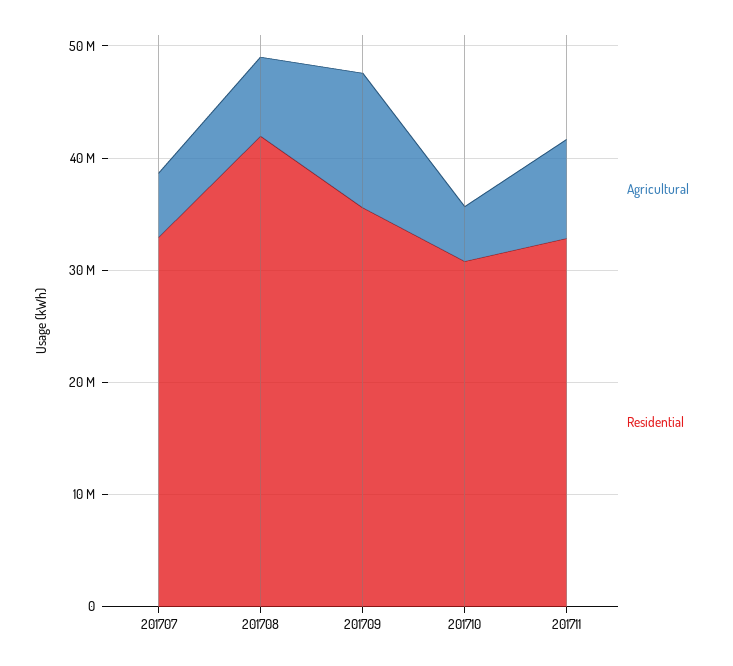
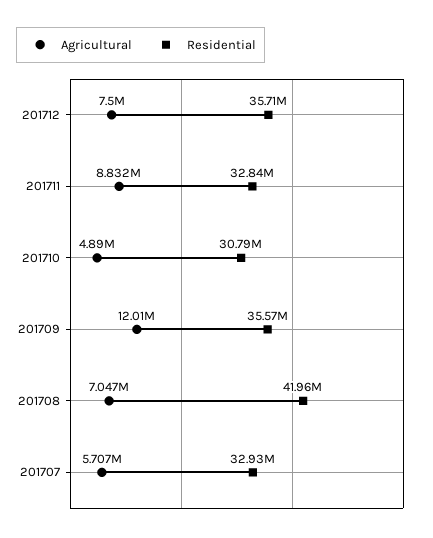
Agricultural, 201712: none -> 7500000
Residential, 201712: none -> 35710000

